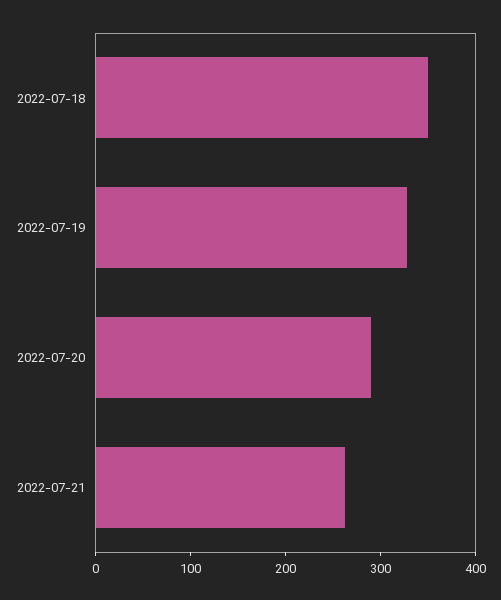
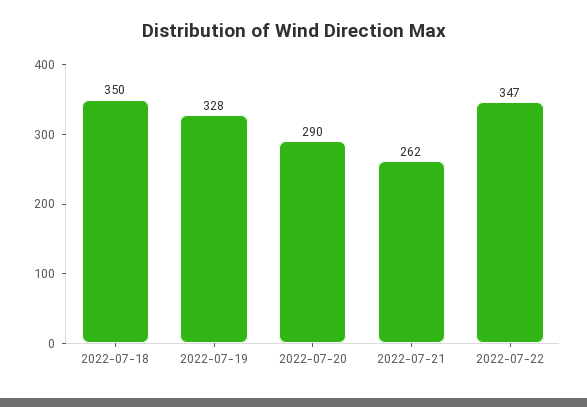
2022-07-22: none -> 347

